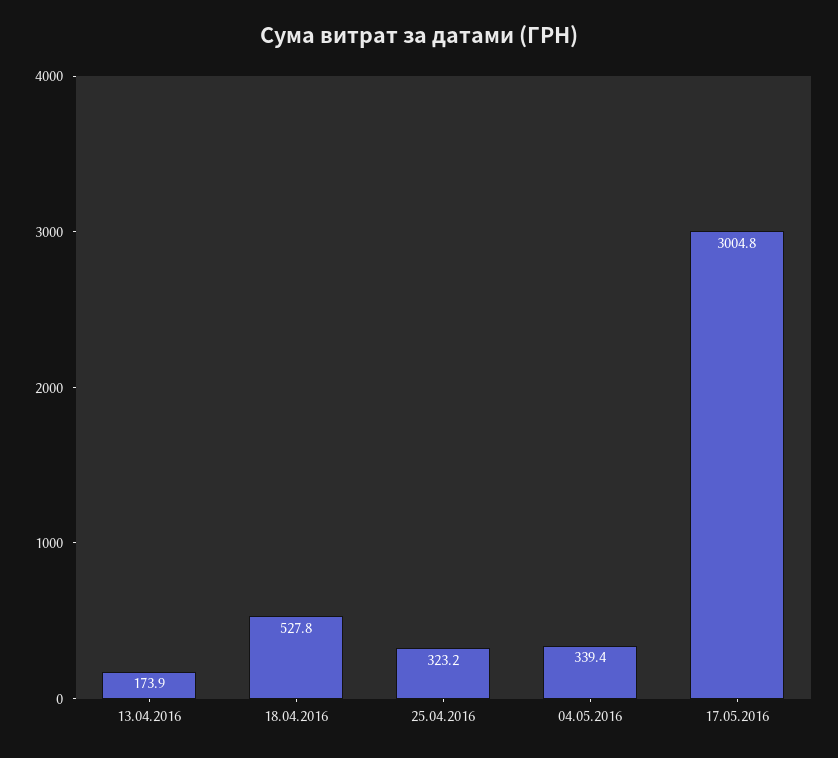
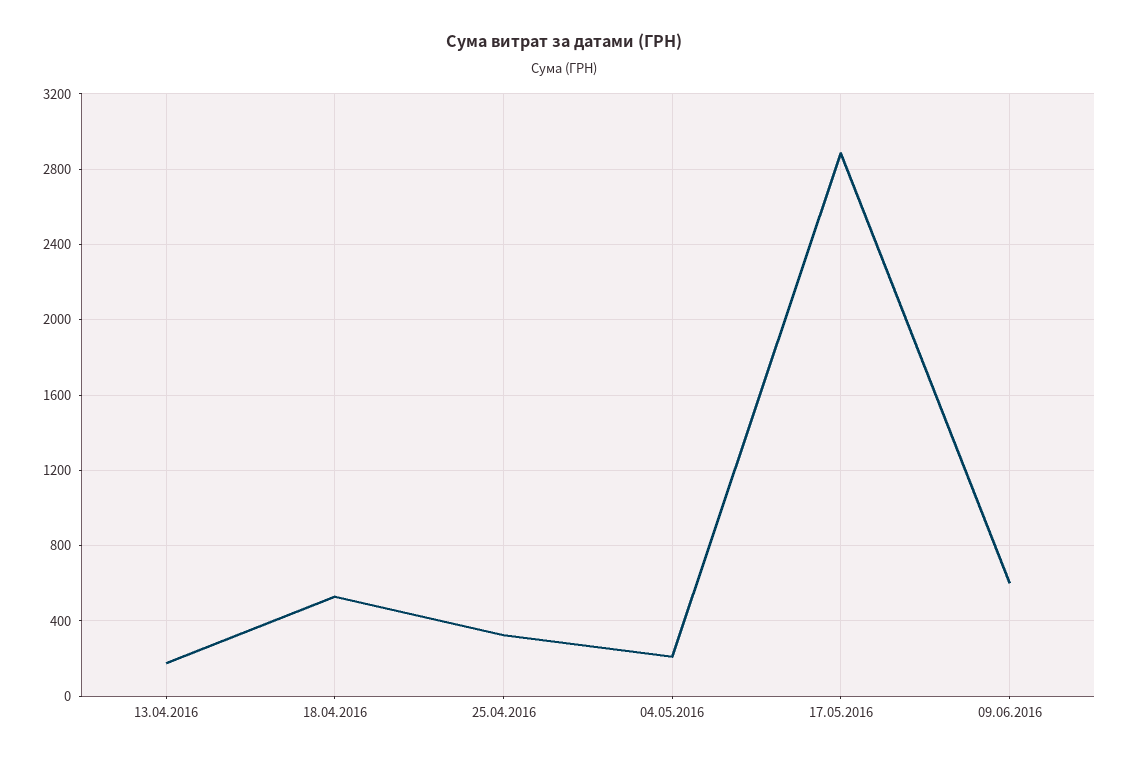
04.05.2016: 339.4 -> 200
17.05.2016: 3004.8 -> 2900
09.06.2016: none -> 600

